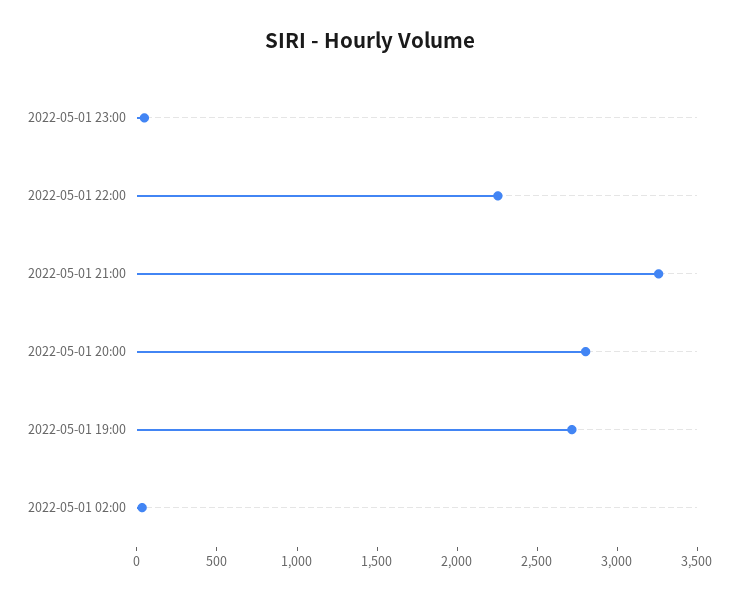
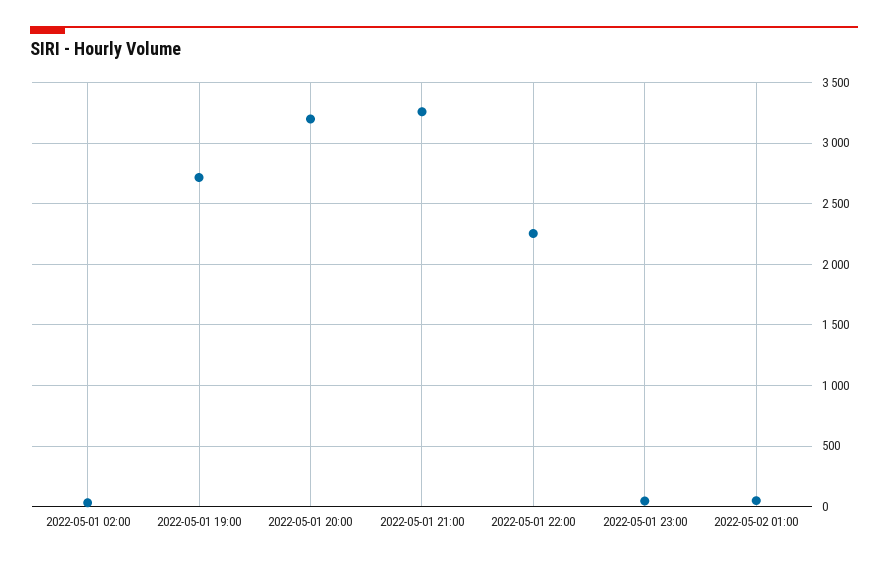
2022-05-01 20:00: 2800 -> 3200
2022-05-02 01:00: none -> 50

